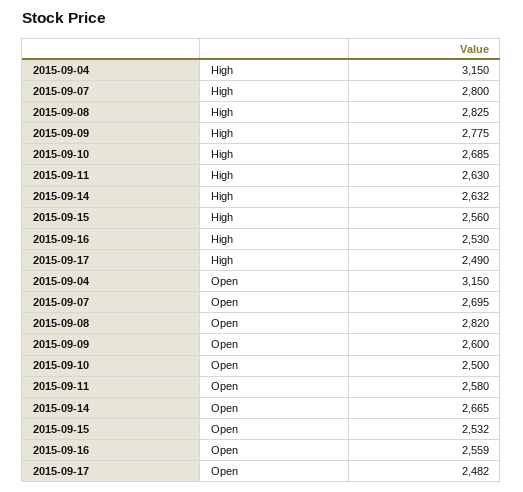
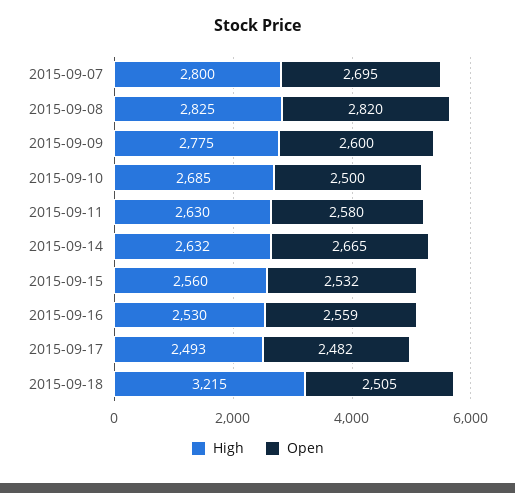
High, 2015-09-04: 3150 -> none
High, 2015-09-17: 2490 -> 2493
Open, 2015-09-04: 3150 -> none
High, 2015-09-18: none -> 3215
Open, 2015-09-18: none -> 2505

